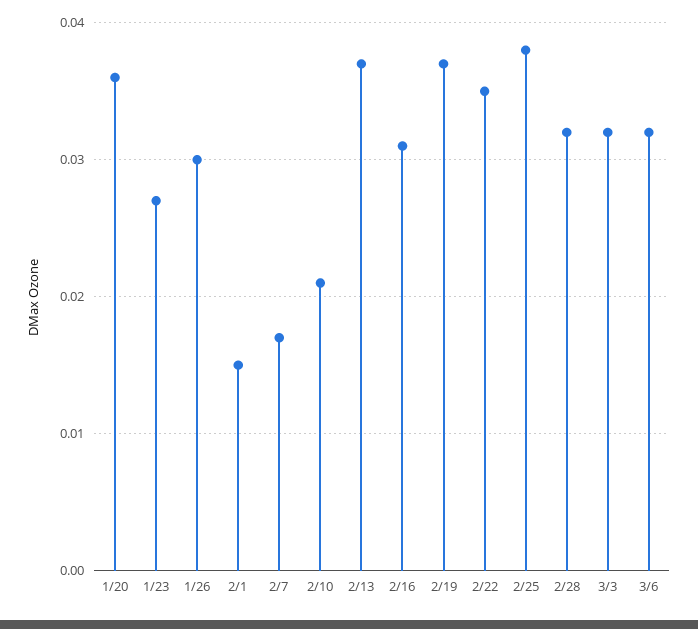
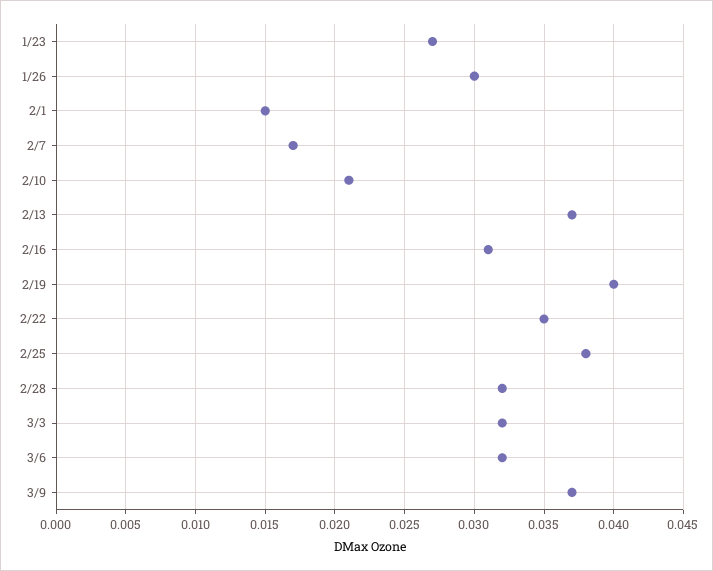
1/20: 0.036 -> none
2/19: 0.037 -> 0.04
3/9: none -> 0.037

